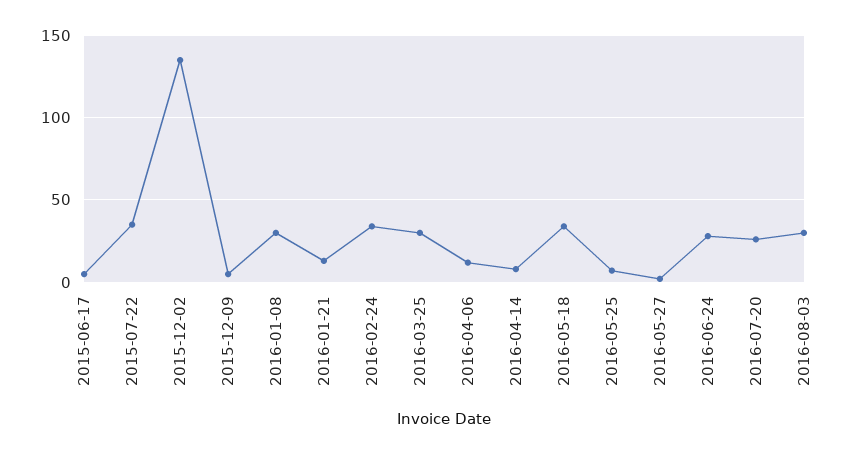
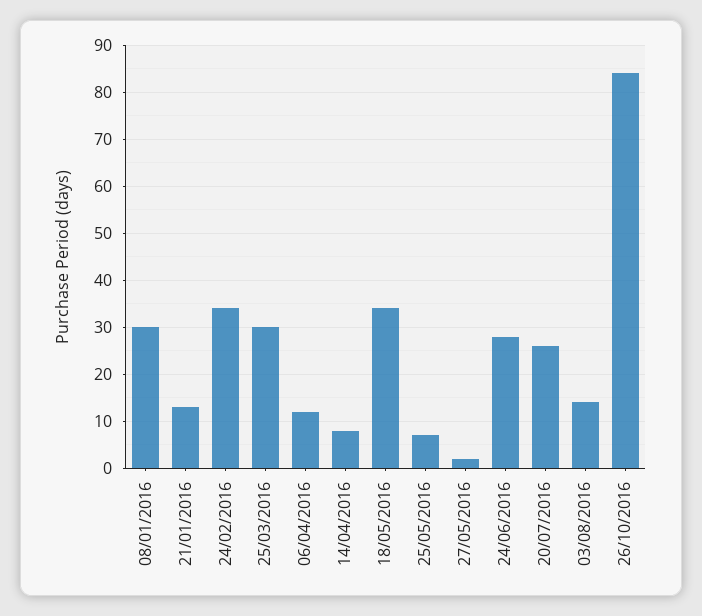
2015-06-17: 5 -> none
2015-07-22: 35 -> none
2015-12-02: 135 -> none
2015-12-09: 5 -> none
2016-08-03: 30 -> 15
26/10/2016: none -> 85

